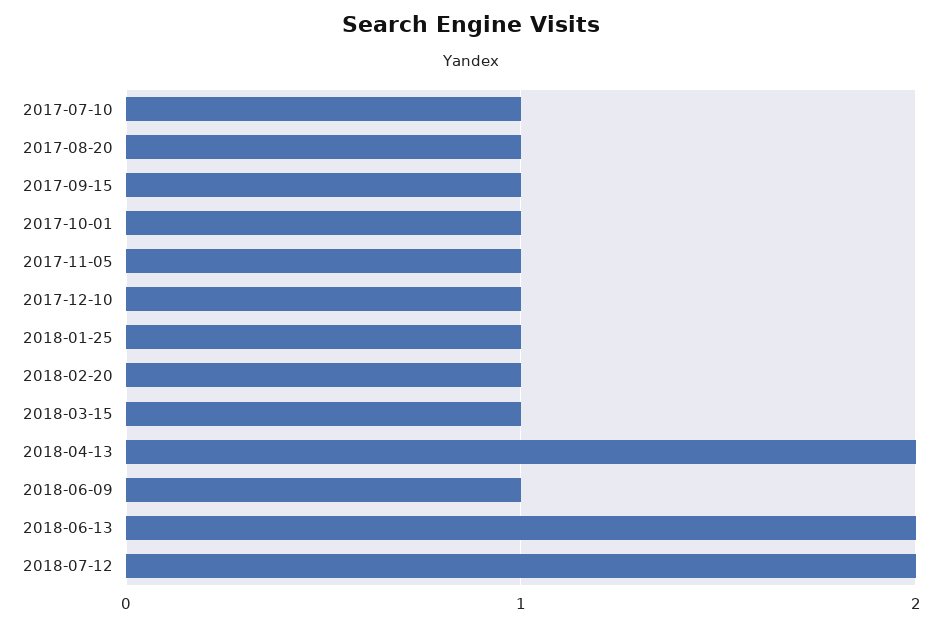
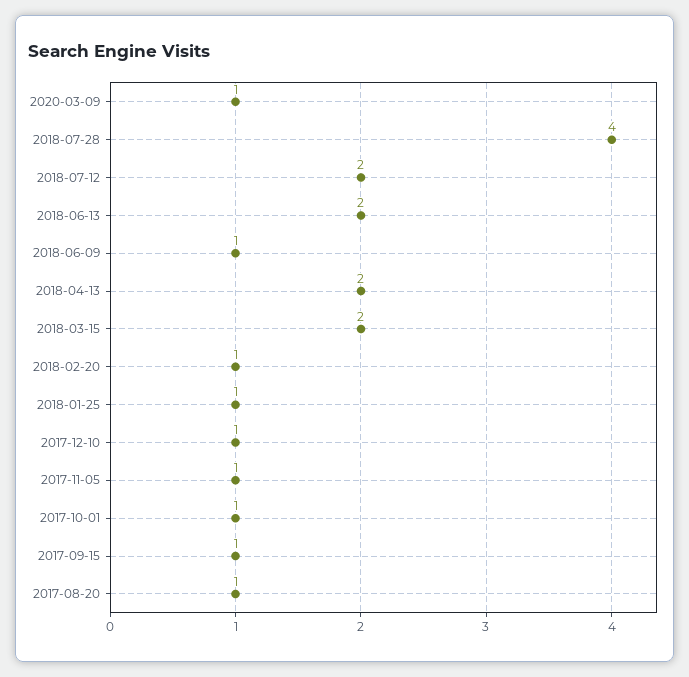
2017-07-10: 1 -> none
2018-03-15: 1 -> 2
2020-03-09: none -> 1
2018-07-28: none -> 4

